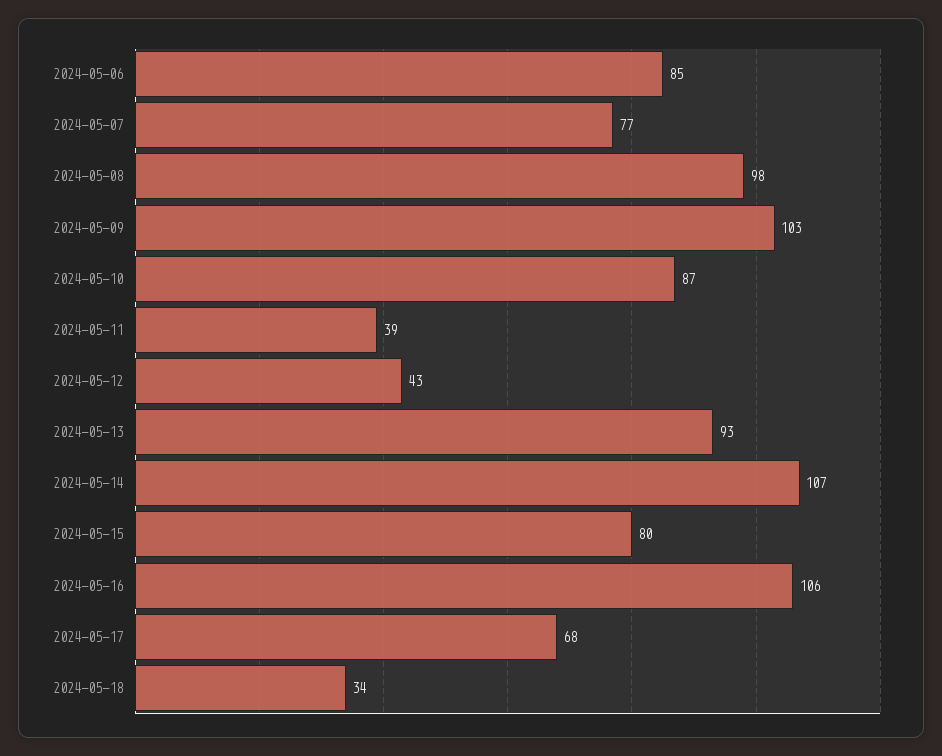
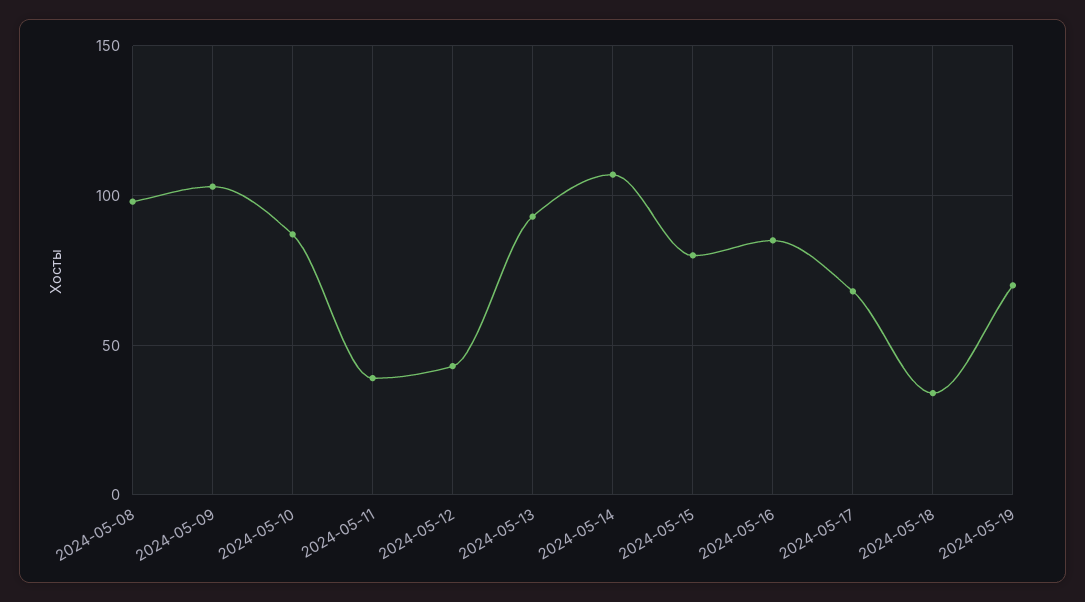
2024-05-06: 85 -> none
2024-05-07: 77 -> none
2024-05-16: 106 -> 85
2024-05-19: none -> 70

